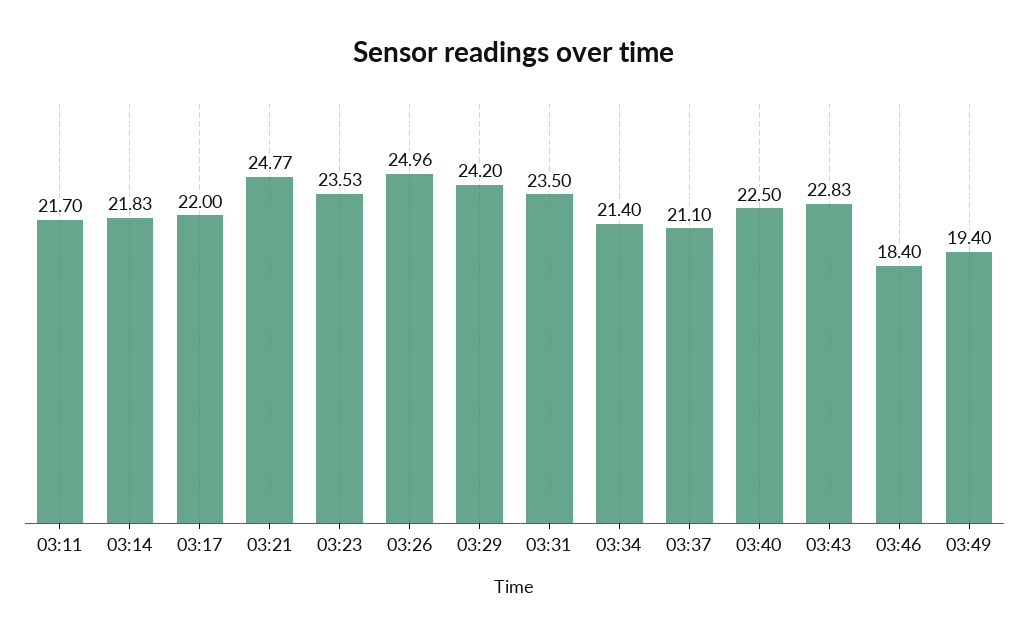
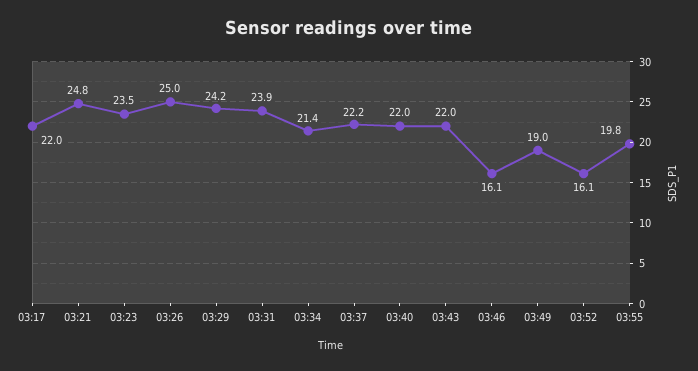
03:11: 21.7 -> none
03:14: 21.83 -> none
03:31: 23.5 -> 23.9
03:37: 21.1 -> 22.2
03:40: 22.5 -> 22
03:43: 22.83 -> 22
03:46: 18.4 -> 16.1
03:49: 19.4 -> 19
03:52: none -> 16.1
03:55: none -> 19.8

